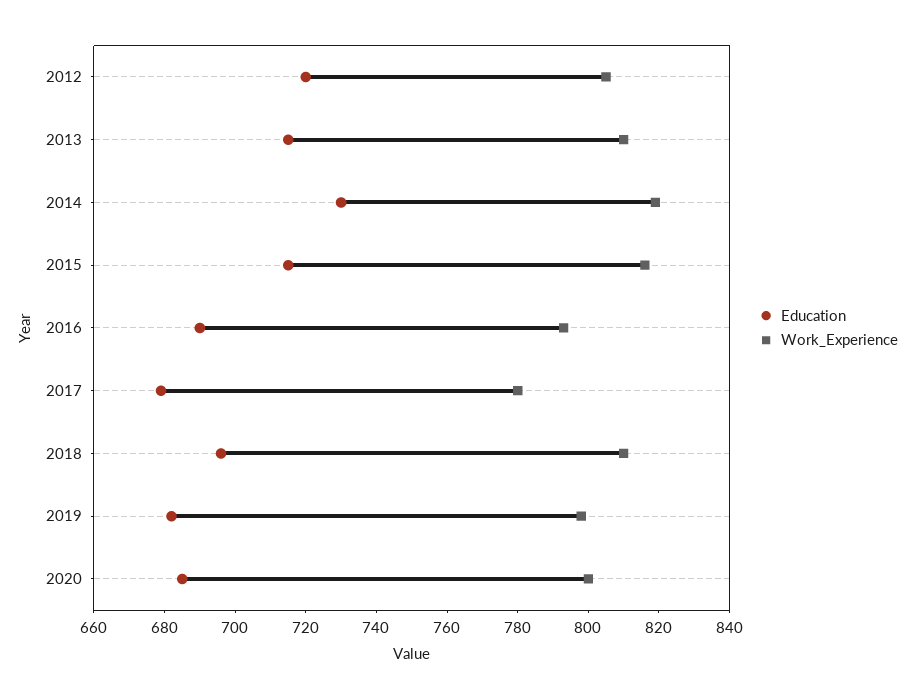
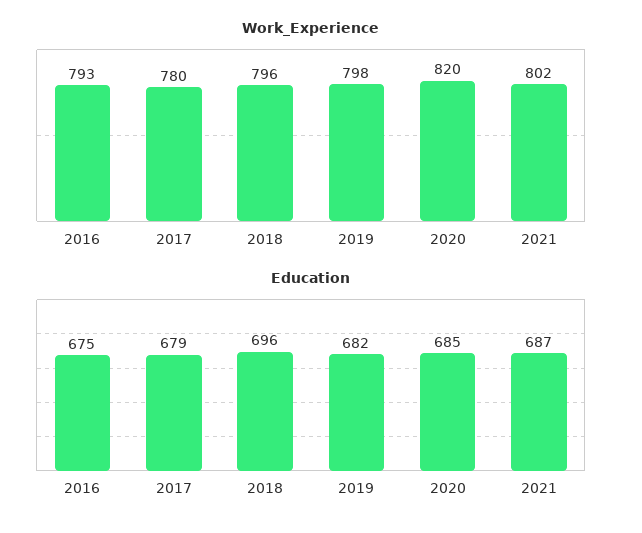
Education, 2012: 720 -> none
Work_Experience, 2012: 805 -> none
Education, 2013: 715 -> none
Work_Experience, 2013: 810 -> none
Education, 2014: 730 -> none
Work_Experience, 2014: 820 -> none
Education, 2015: 715 -> none
Work_Experience, 2015: 815 -> none
Education, 2016: 690 -> 675
Work_Experience, 2018: 810 -> 796
Work_Experience, 2020: 800 -> 820
Work_Experience, 2021: none -> 802
Education, 2021: none -> 687

